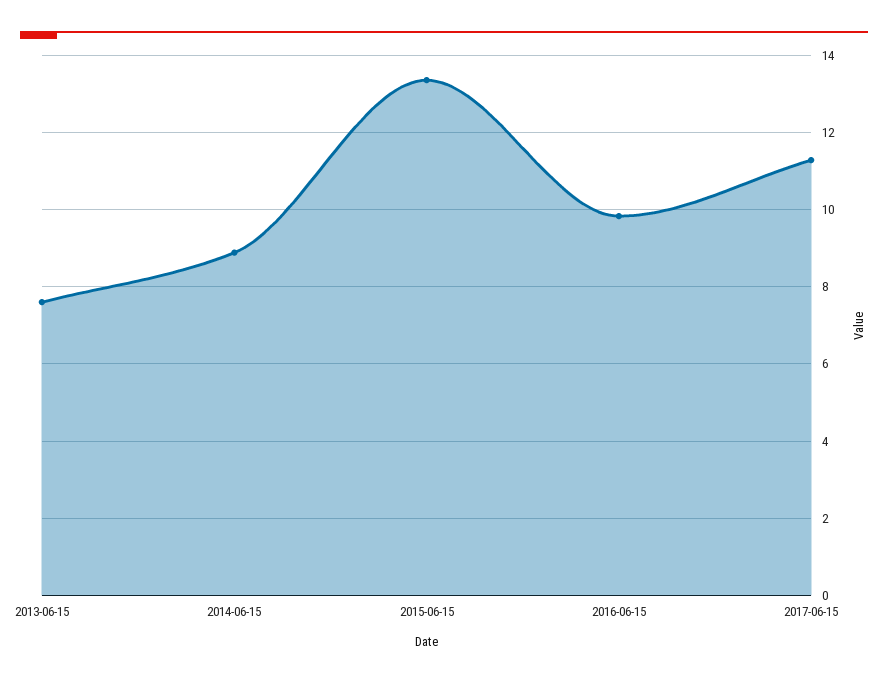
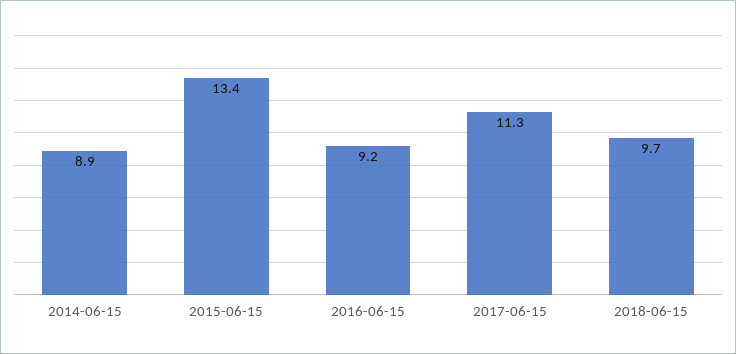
2013-06-15: 7.6 -> none
2016-06-15: 9.8 -> 9.2
2018-06-15: none -> 9.7

